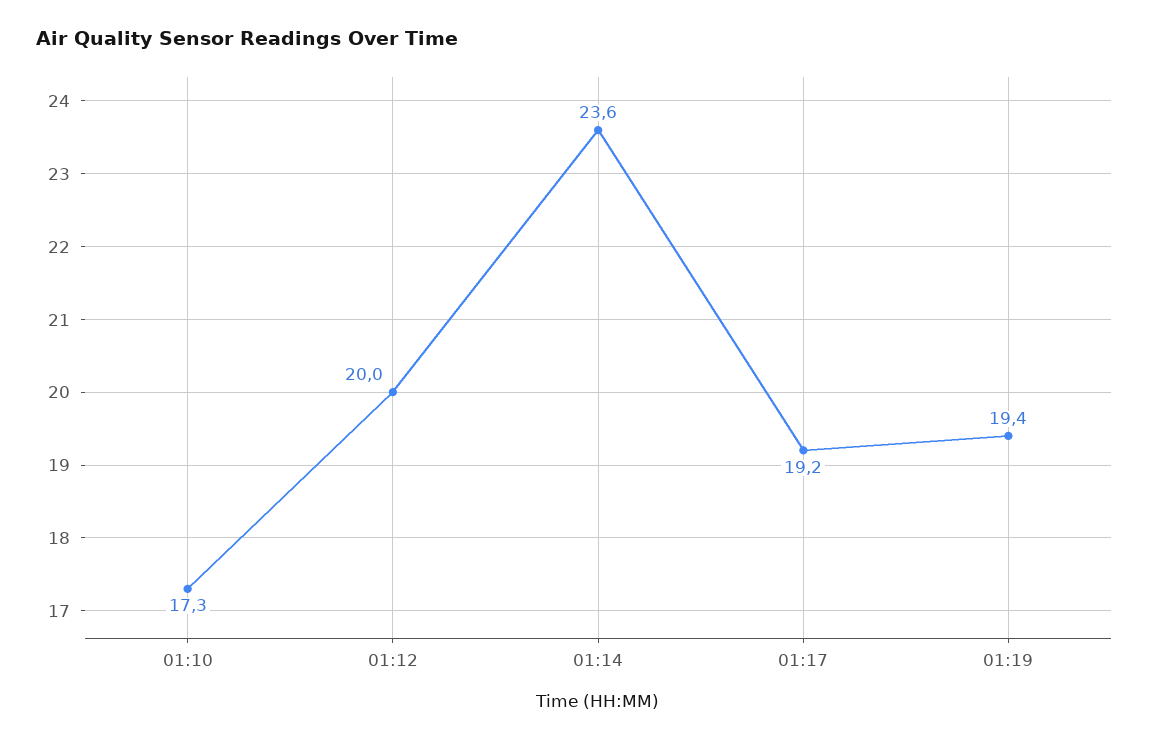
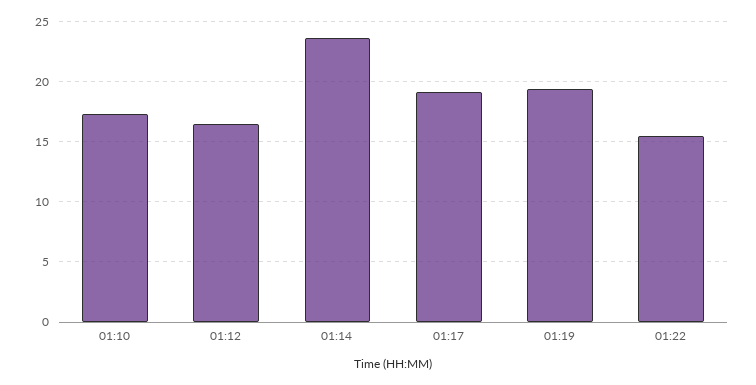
01:12: 20 -> 16.5
01:22: none -> 15.5

